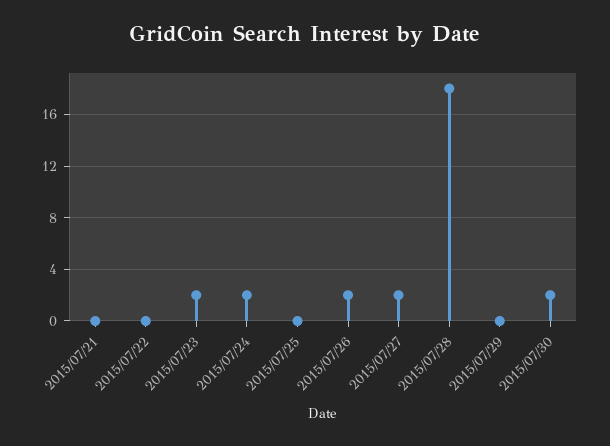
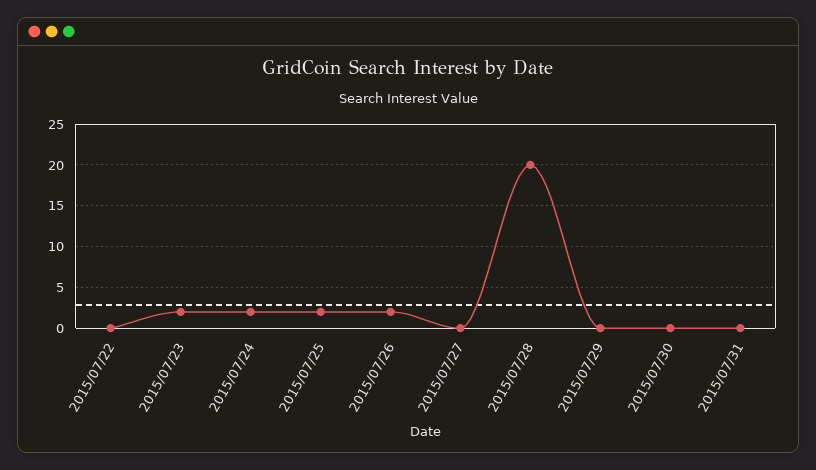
2015/07/21: 0 -> none
2015/07/25: 0 -> 2
2015/07/27: 2 -> 0
2015/07/28: 18 -> 20
2015/07/30: 2 -> 0
2015/07/31: none -> 0

